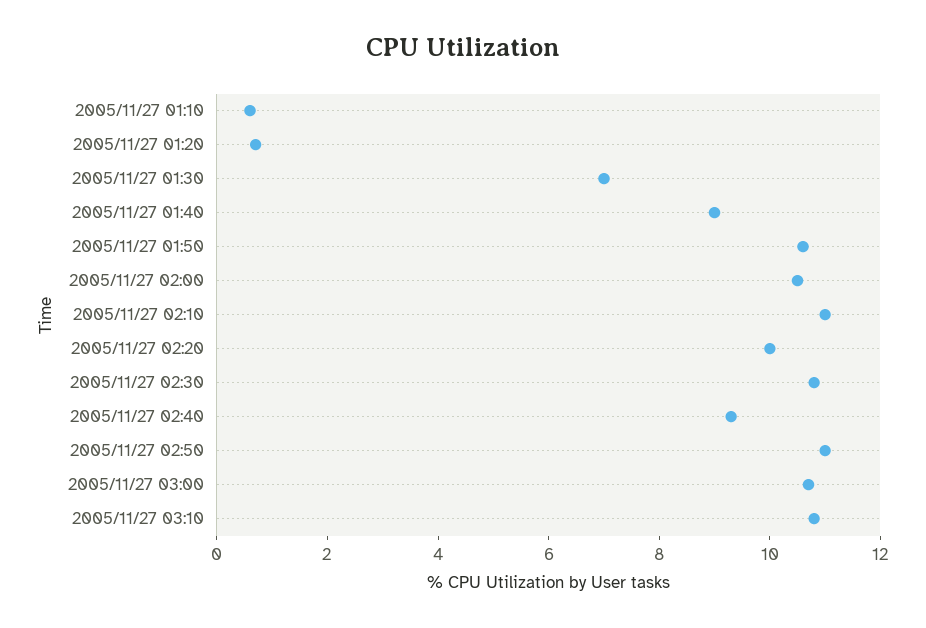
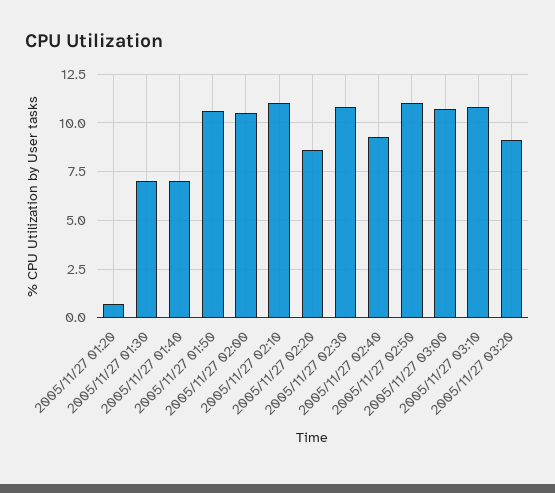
2005/11/27 01:10: 0.5 -> none
2005/11/27 01:40: 9 -> 7
2005/11/27 02:20: 10 -> 8.5
2005/11/27 03:20: none -> 9

